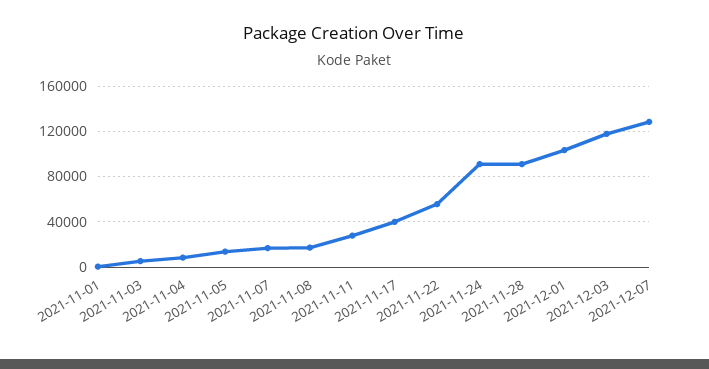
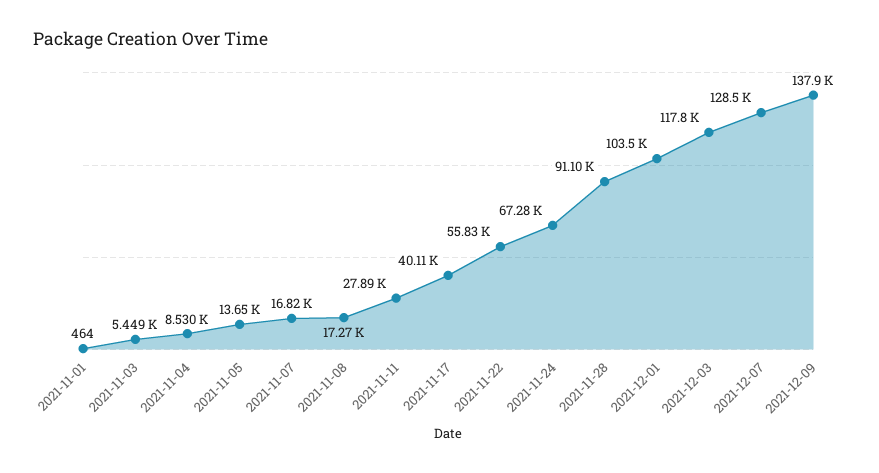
2021-11-24: 90000 -> 67280
2021-12-09: none -> 137900

